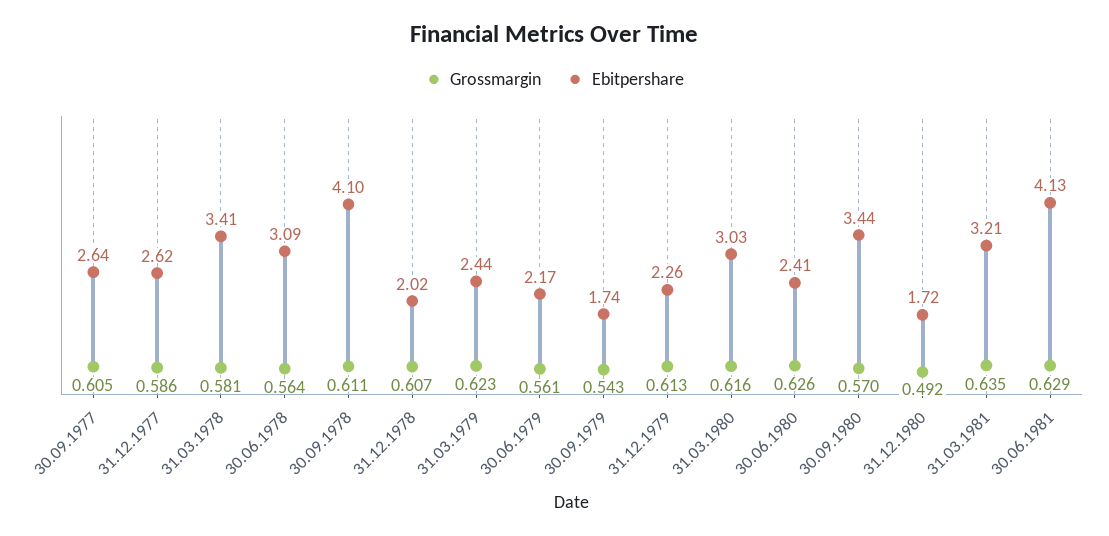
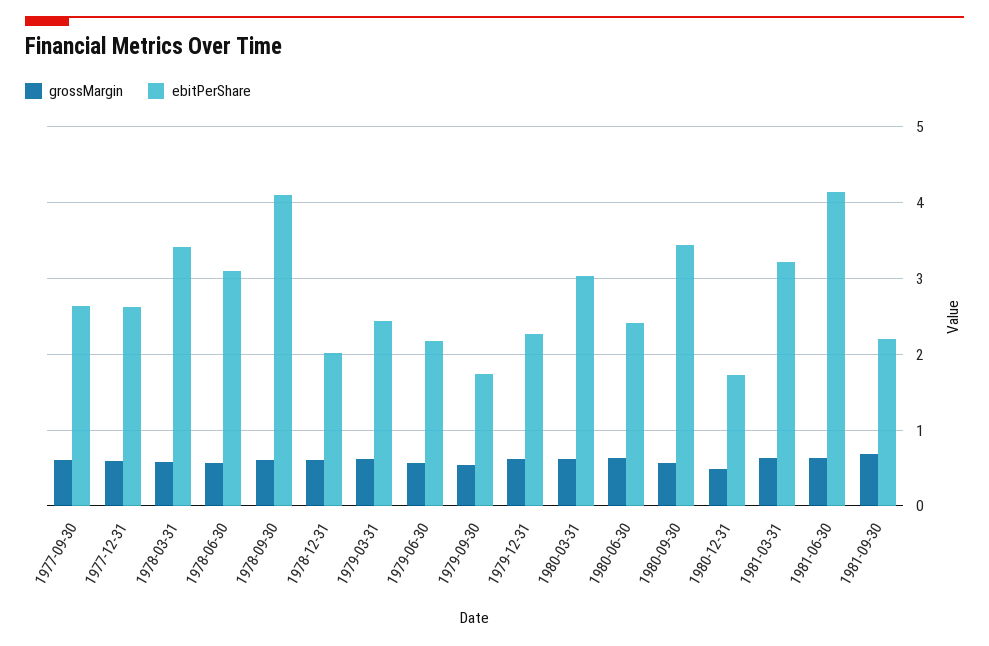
Grossmargin, 1981-09-30: none -> 0.7
Ebitpershare, 1981-09-30: none -> 2.2

